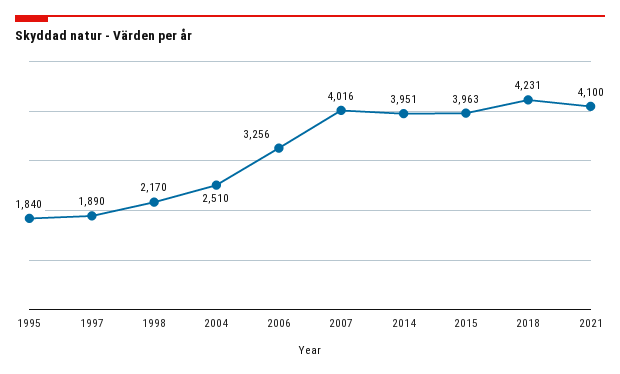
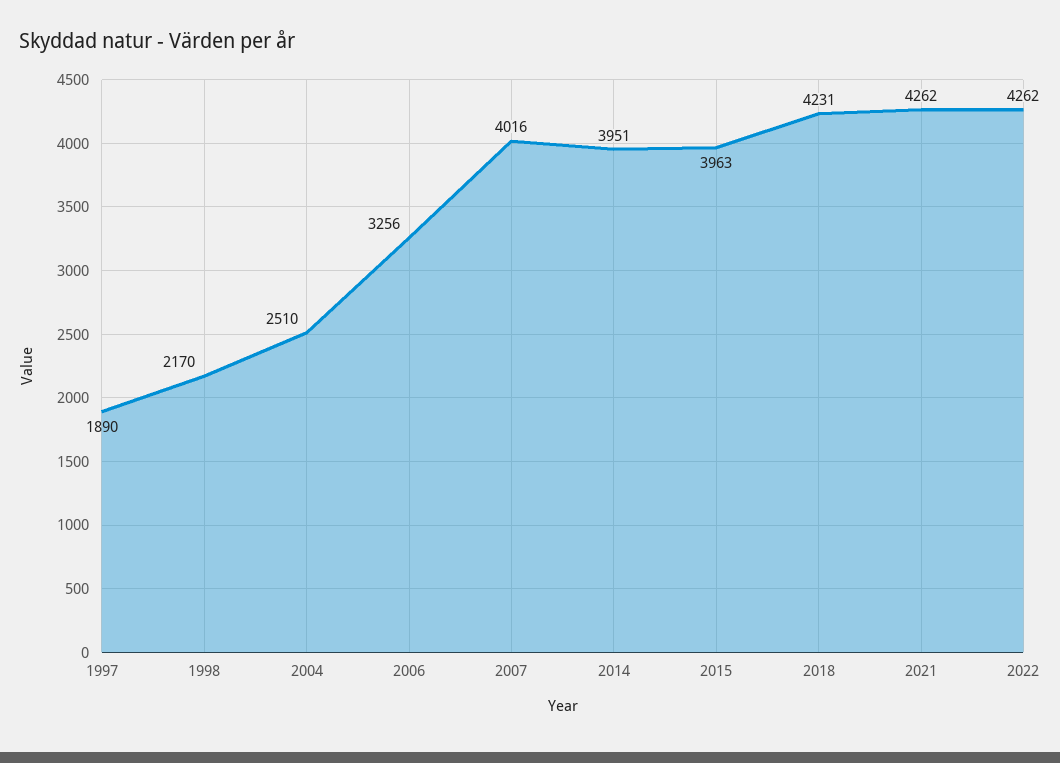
1995: 1840 -> none
2021: 4100 -> 4262
2022: none -> 4262

